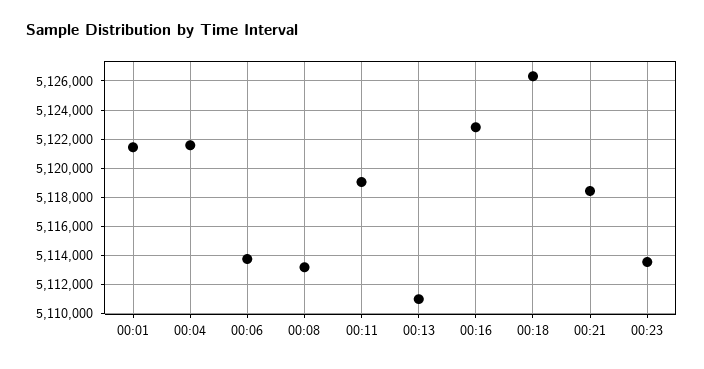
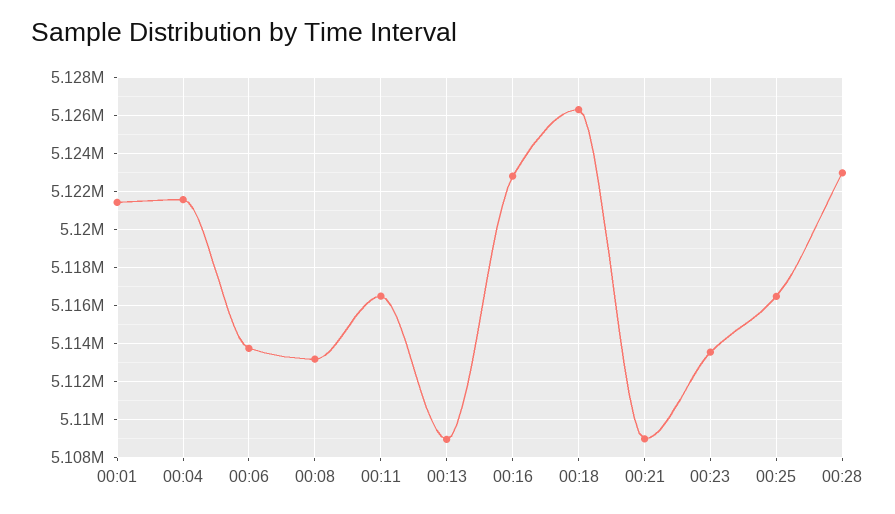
00:11: 5119000 -> 5116500
00:13: 5111000 -> 5109000
00:21: 5118500 -> 5109000
00:25: none -> 5116500
00:28: none -> 5123000

